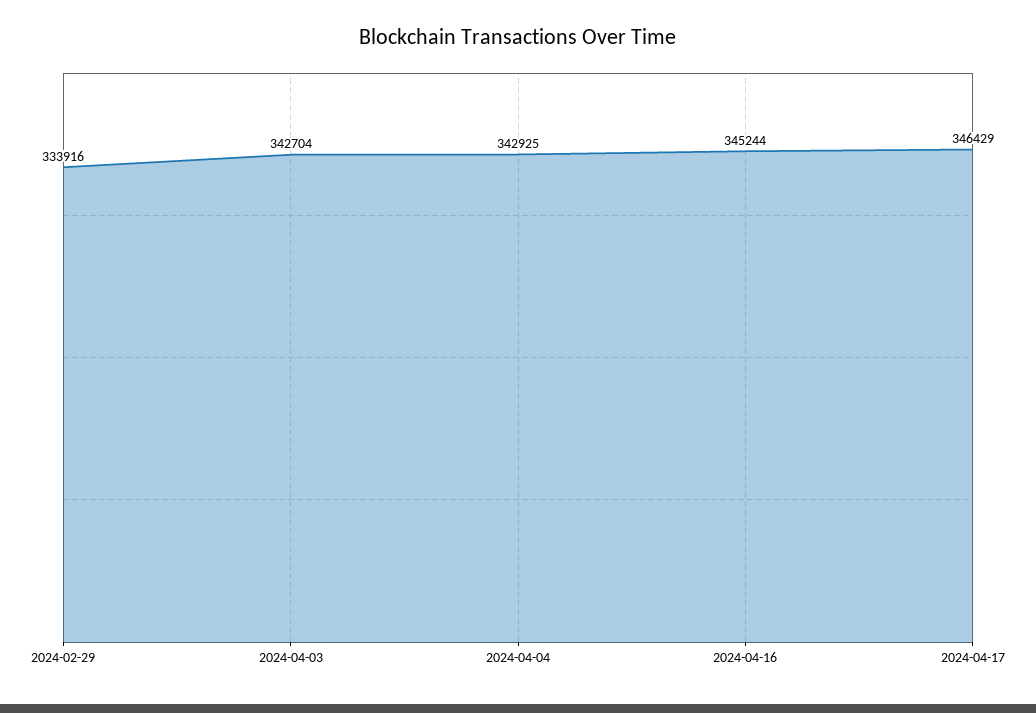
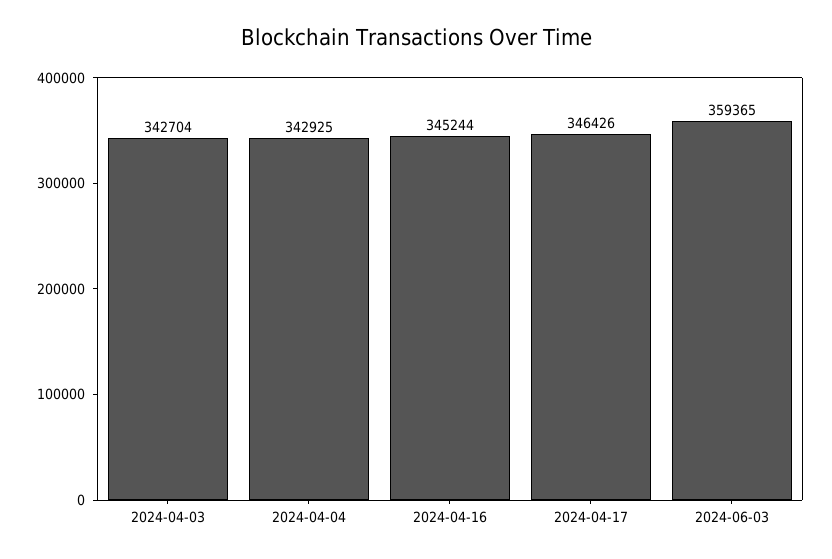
2024-02-29: 333916 -> none
2024-04-17: 346429 -> 346426
2024-06-03: none -> 359365

